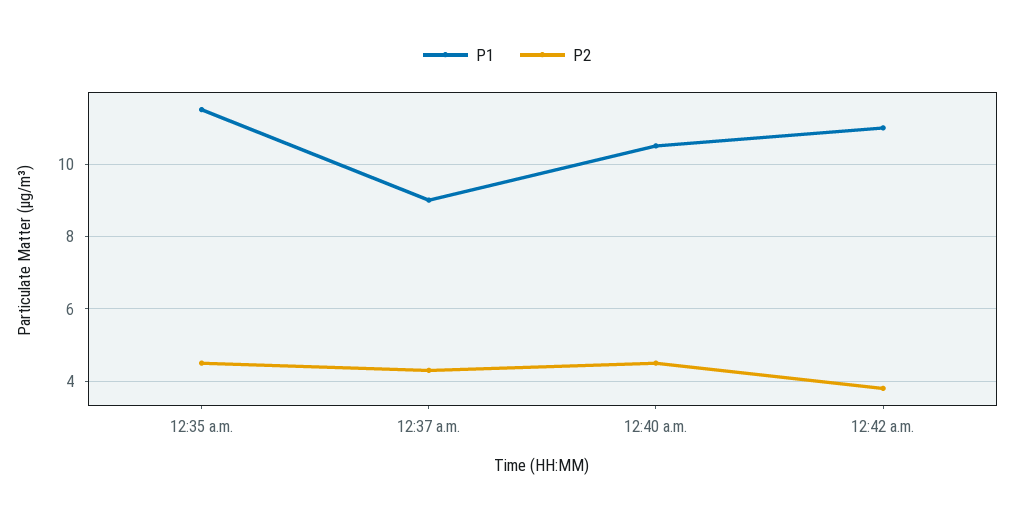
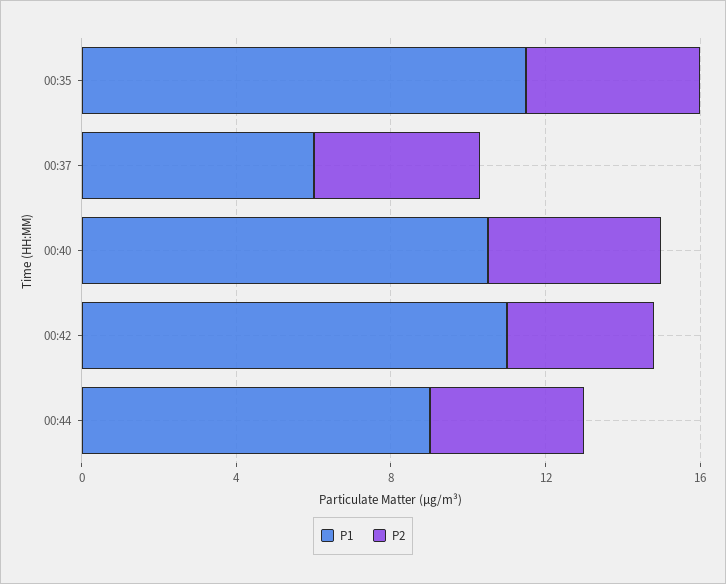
P1, 12:37 a.m.: 9 -> 6
P1, 00:44: none -> 9
P2, 00:44: none -> 4

